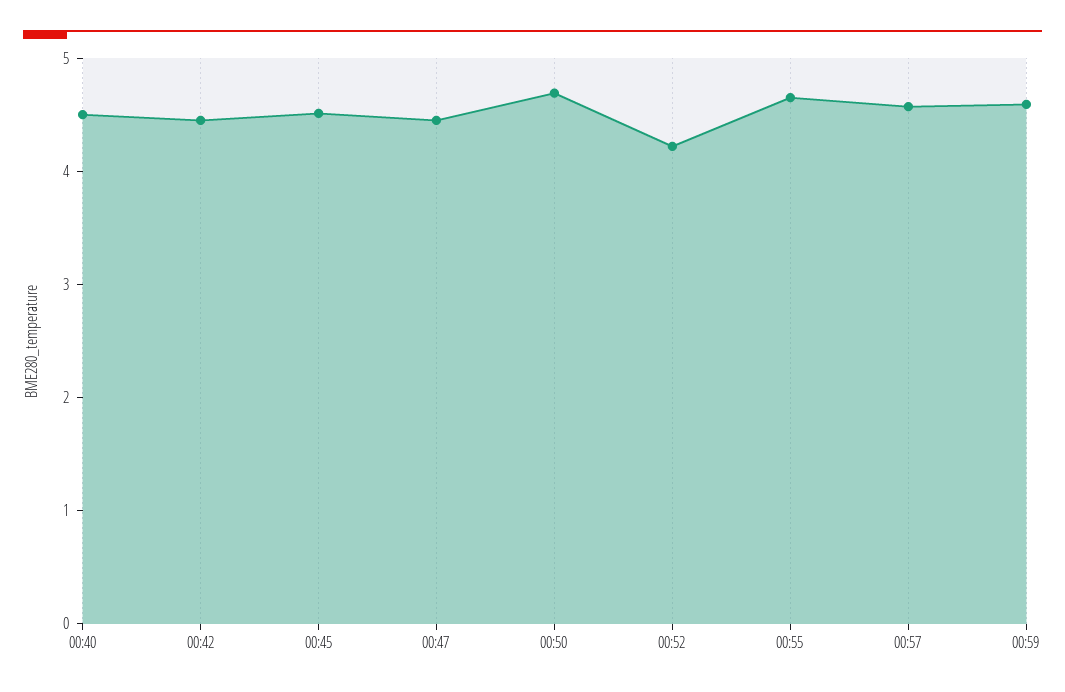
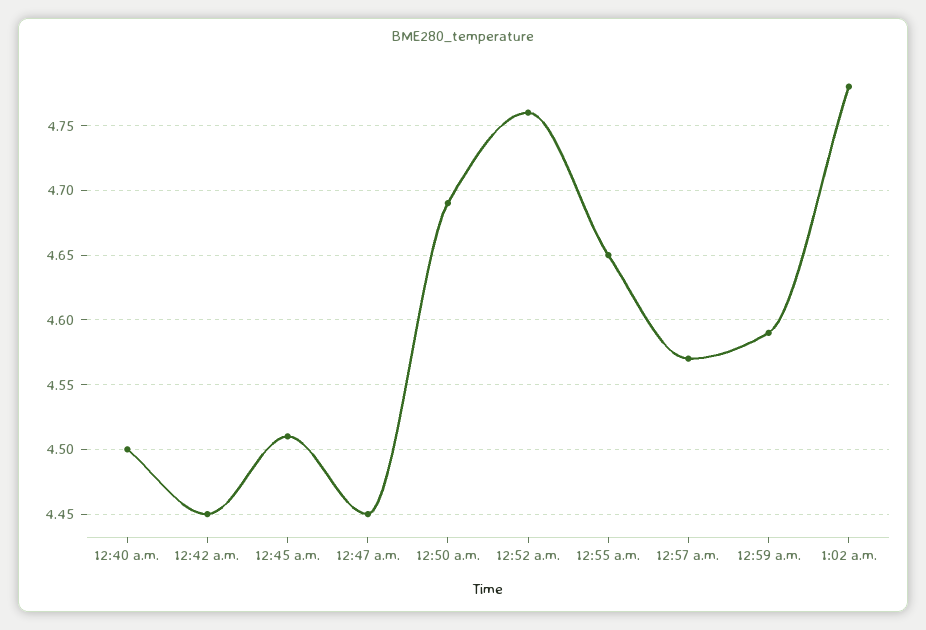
00:52: 4.2 -> 4.76
1:02 a.m.: none -> 4.78

